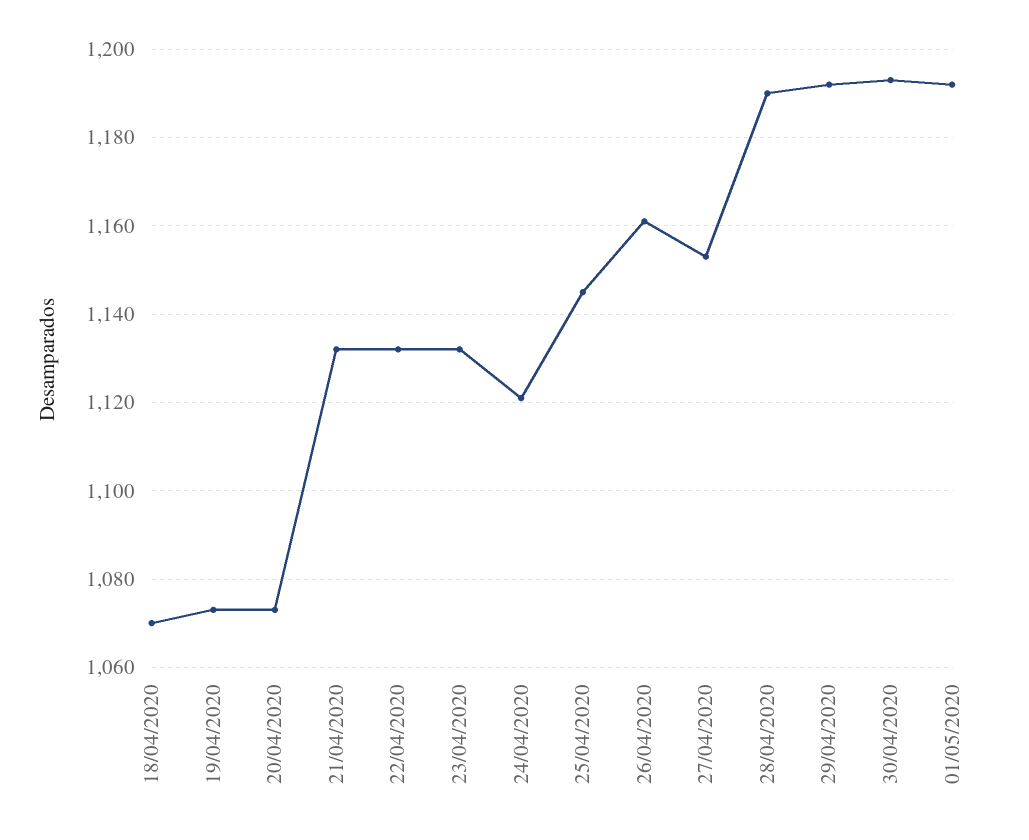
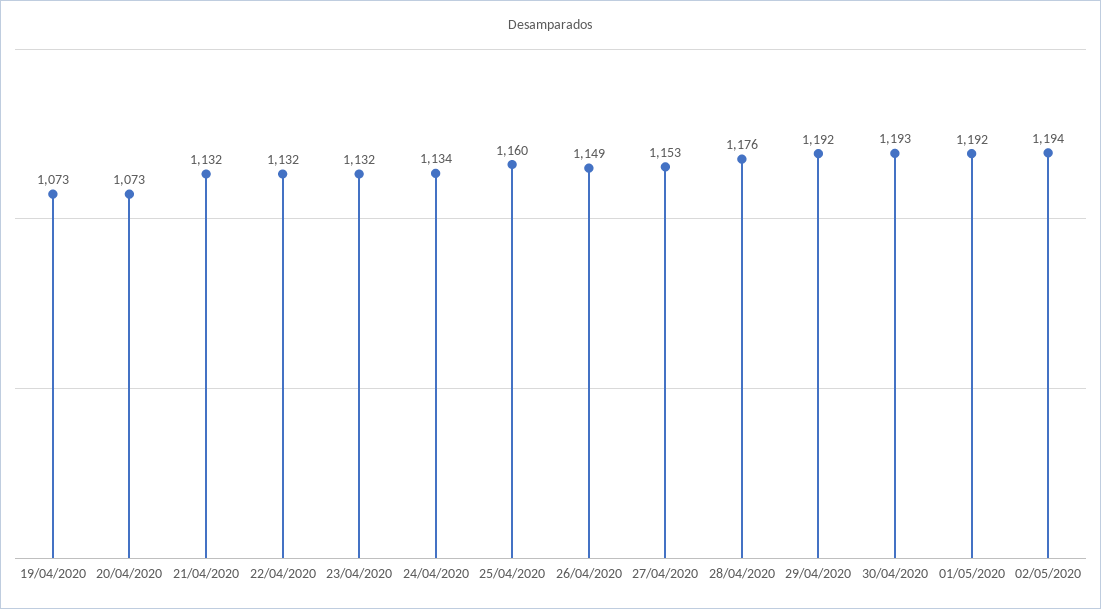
18/04/2020: 1070 -> none
24/04/2020: 1120 -> 1134
25/04/2020: 1145 -> 1160
26/04/2020: 1160 -> 1149
28/04/2020: 1190 -> 1176
02/05/2020: none -> 1194

